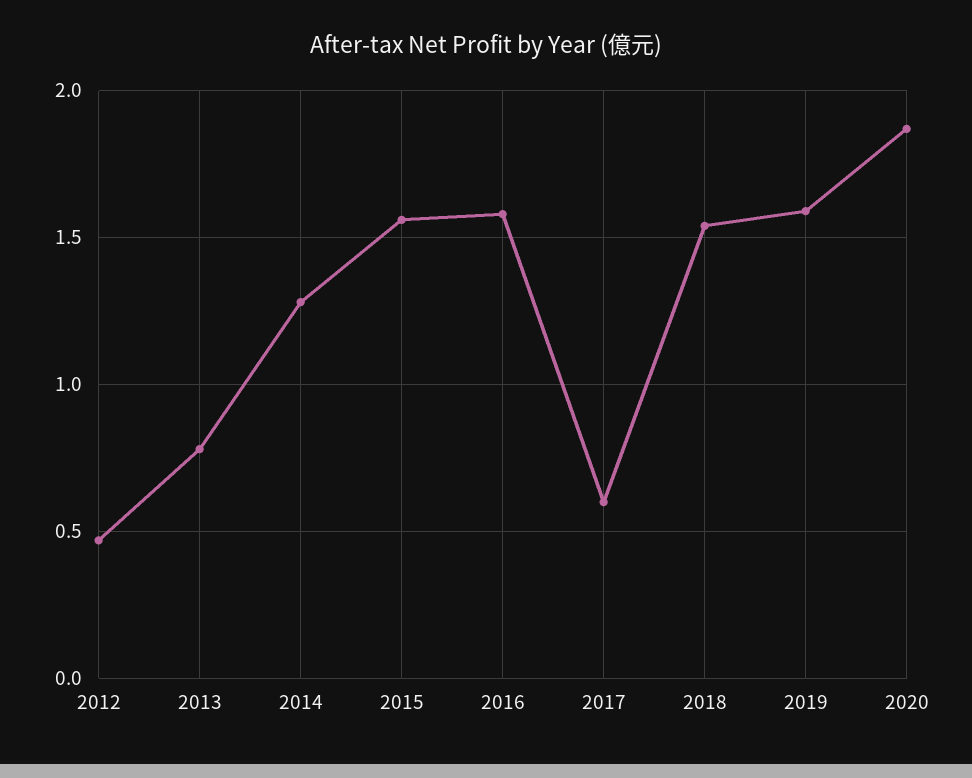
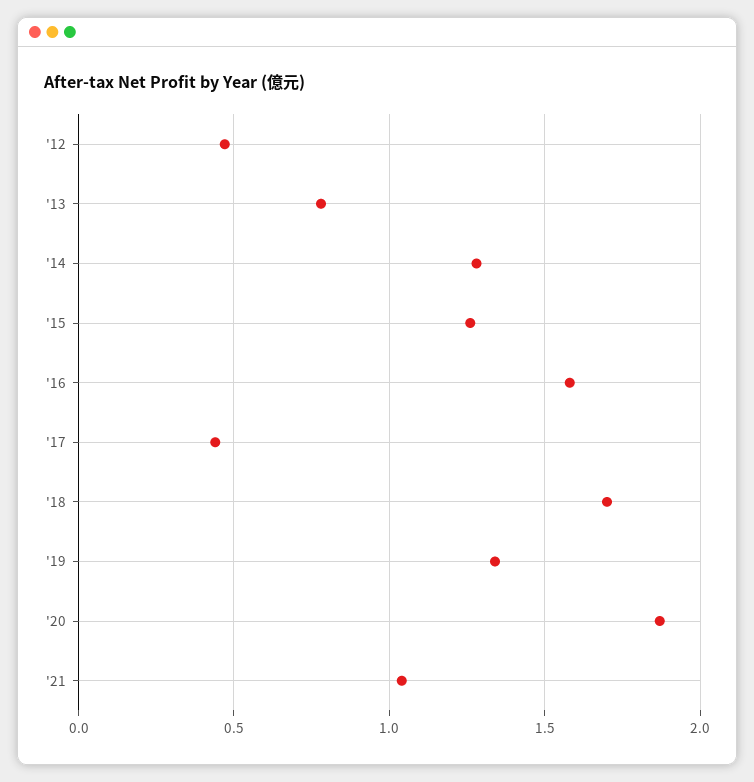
2015: 1.55 -> 1.25
2017: 0.6 -> 0.45
2018: 1.55 -> 1.7
2019: 1.6 -> 1.35
'21: none -> 1.05

